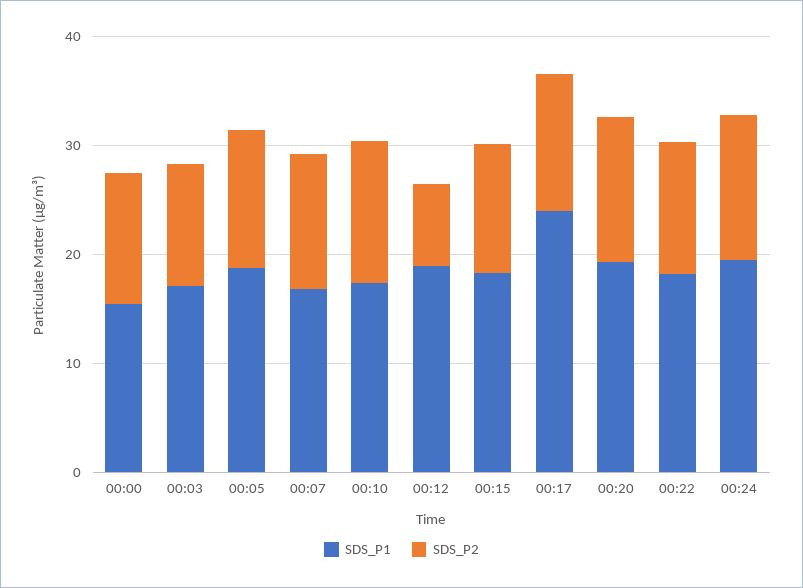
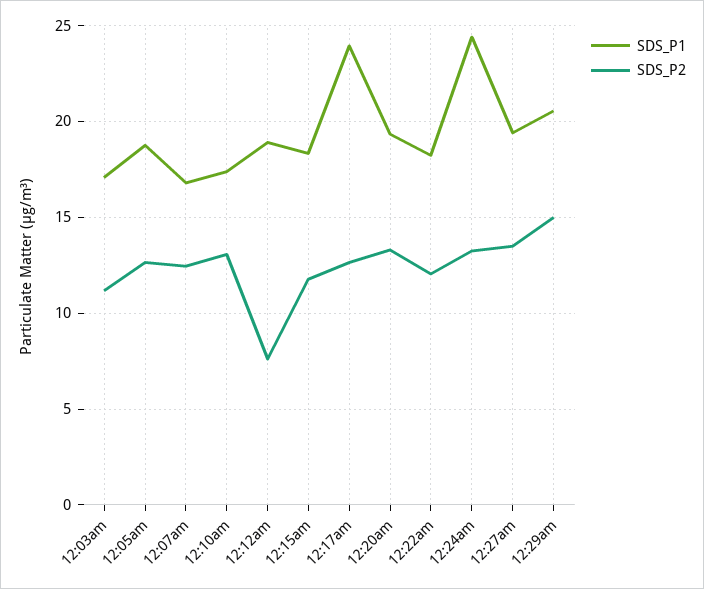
SDS_P1, 00:00: 16 -> none
SDS_P2, 00:00: 12 -> none
SDS_P1, 00:24: 20 -> 24.5
SDS_P1, 12:27am: none -> 19.5
SDS_P2, 12:27am: none -> 13.5
SDS_P1, 12:29am: none -> 20.5
SDS_P2, 12:29am: none -> 15

